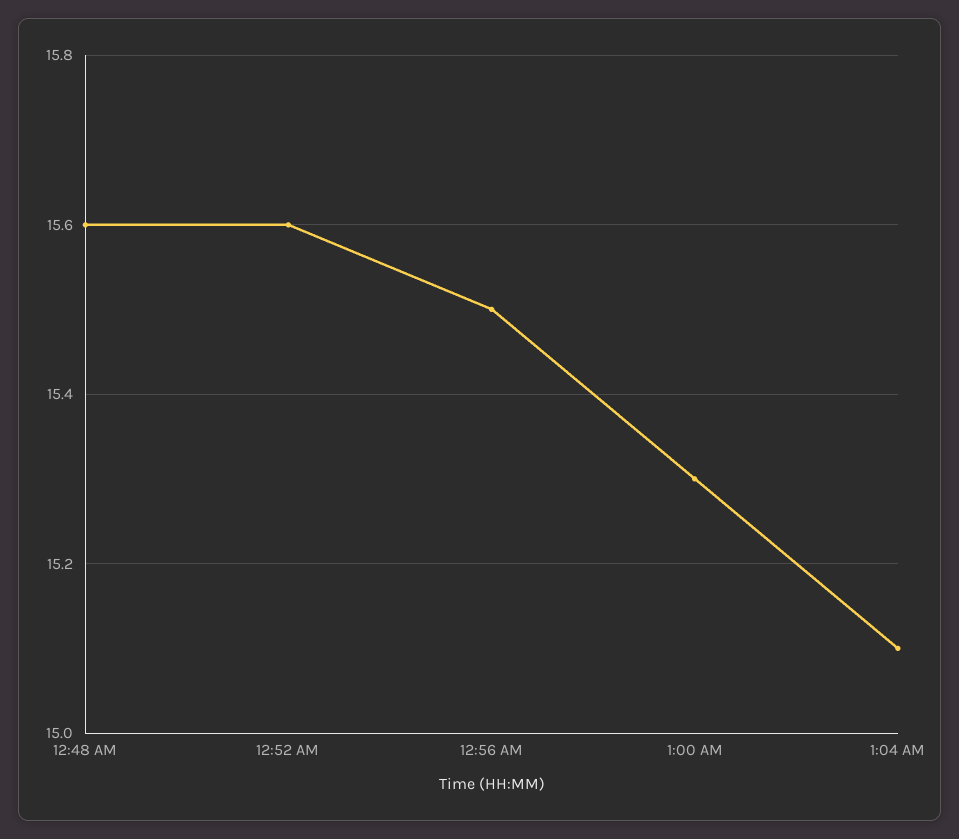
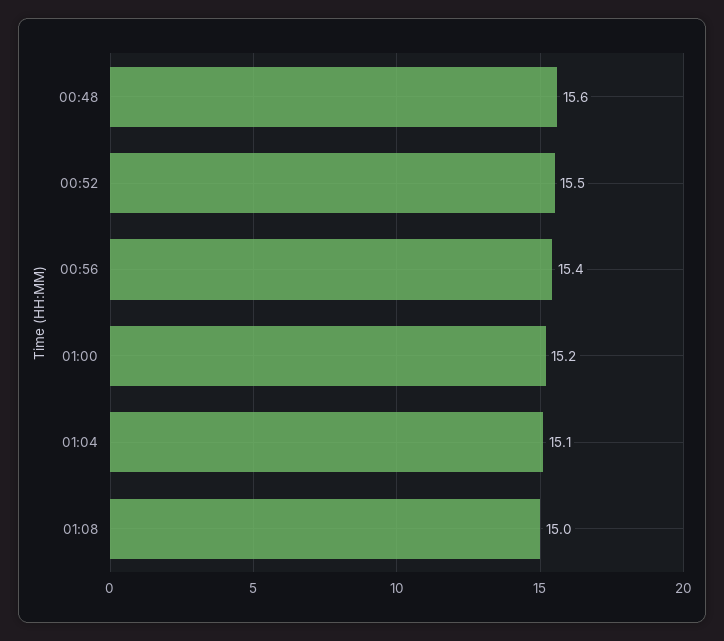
12:52 AM: 15.6 -> 15.5
12:56 AM: 15.5 -> 15.4
1:00 AM: 15.3 -> 15.2
01:08: none -> 15

